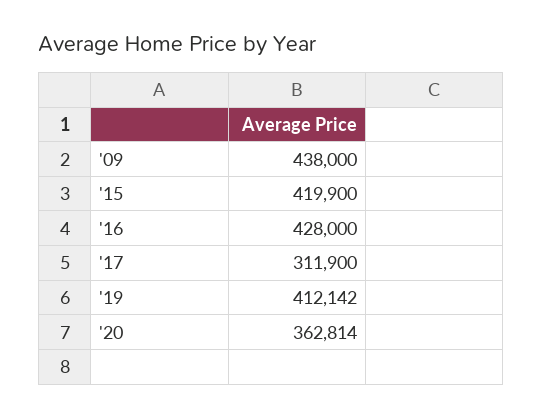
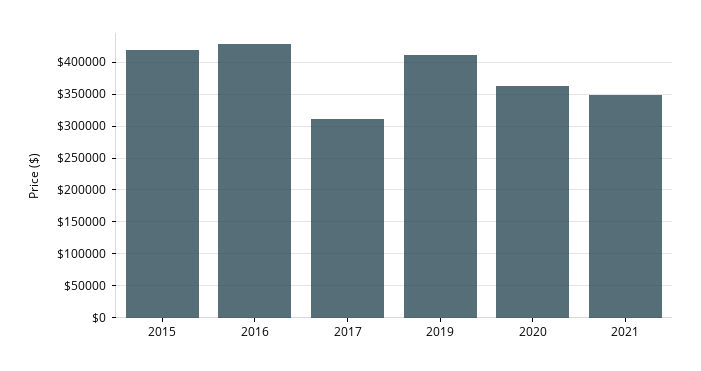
'09: 438000 -> none
2021: none -> 350000

